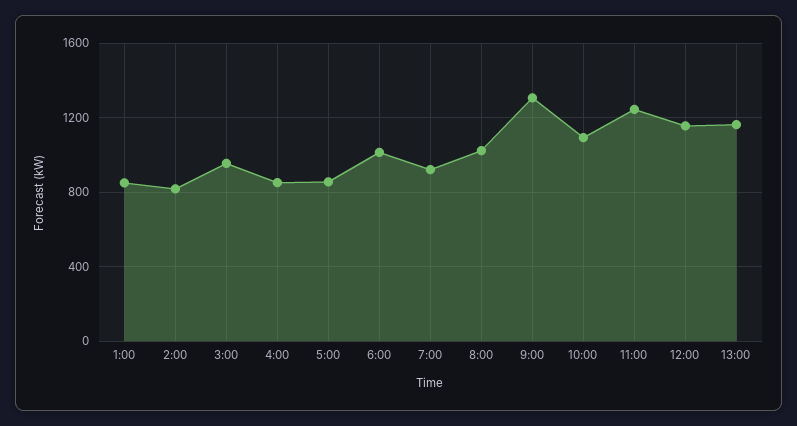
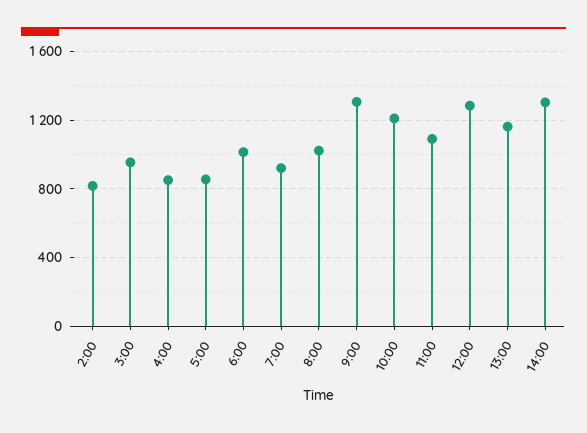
1:00: 850 -> none
10:00: 1100 -> 1200
11:00: 1250 -> 1100
12:00: 1150 -> 1300
14:00: none -> 1300

